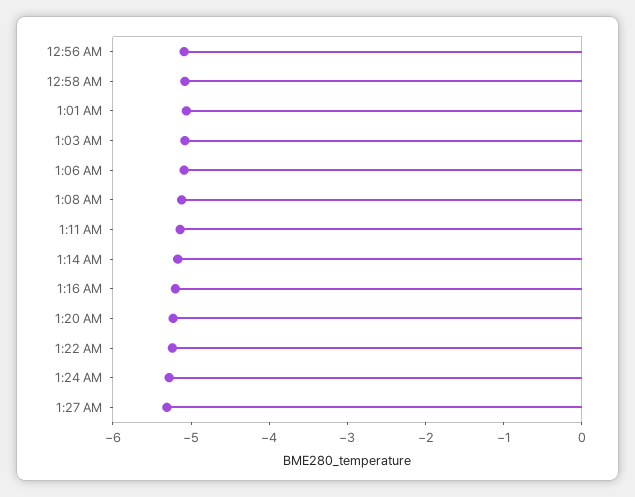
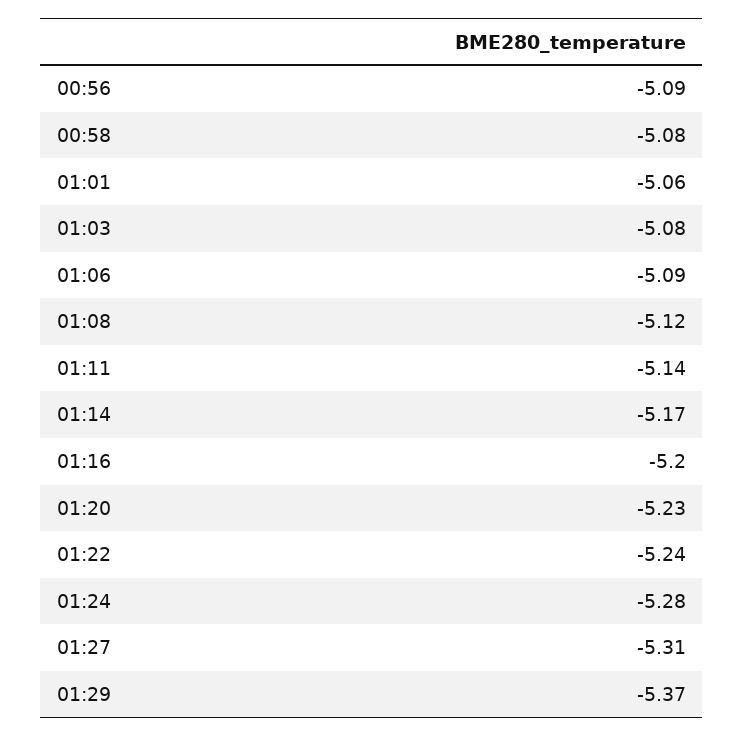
01:29: none -> -5.37

